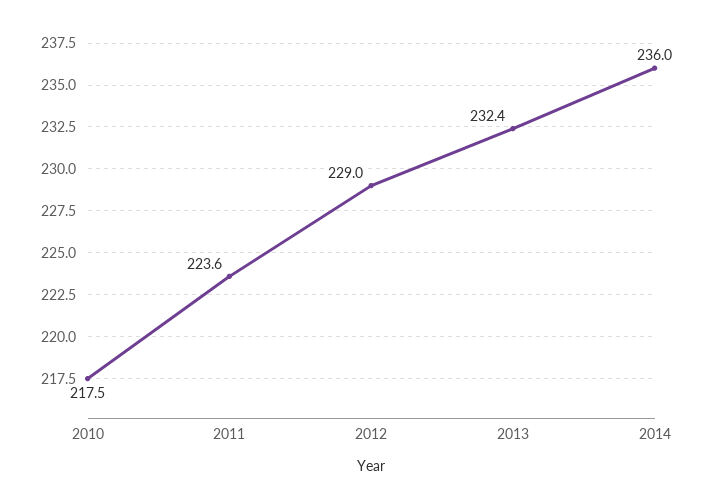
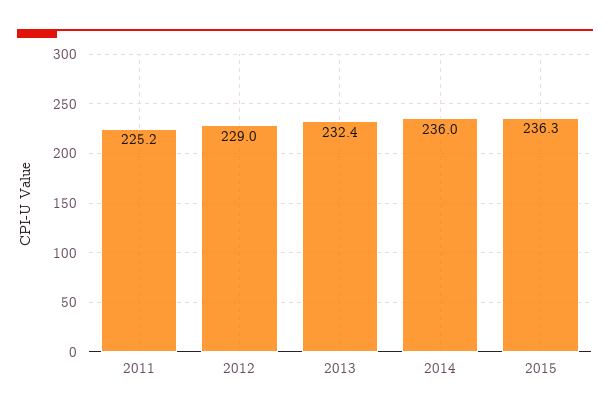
2010: 217.5 -> none
2011: 223.6 -> 225.2
2015: none -> 236.3

